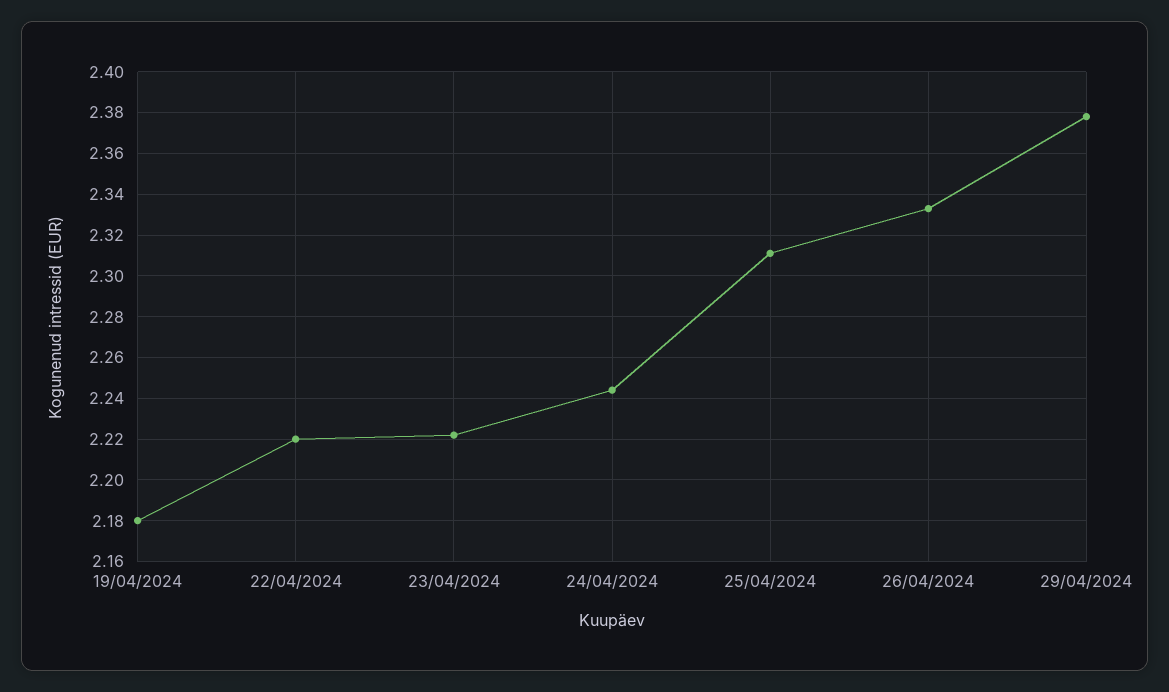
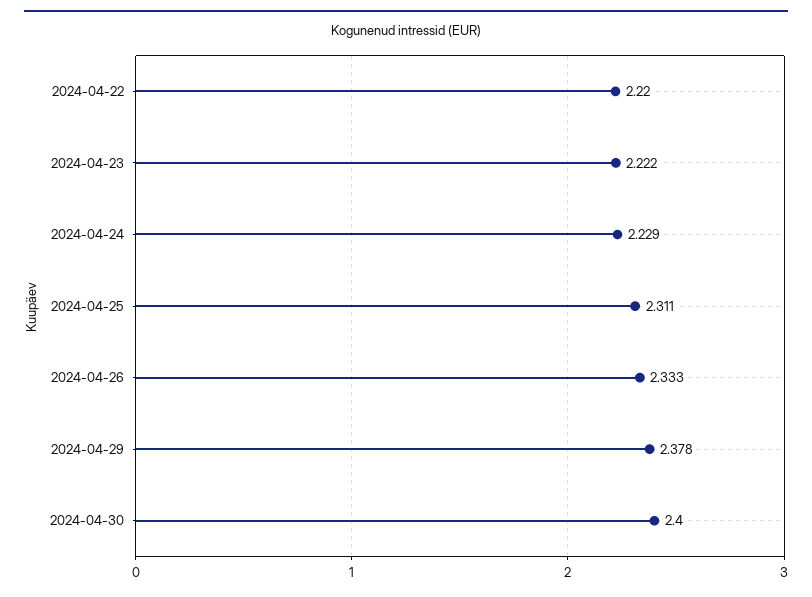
19/04/2024: 2.18 -> none
24/04/2024: 2.245 -> 2.229
2024-04-30: none -> 2.4

